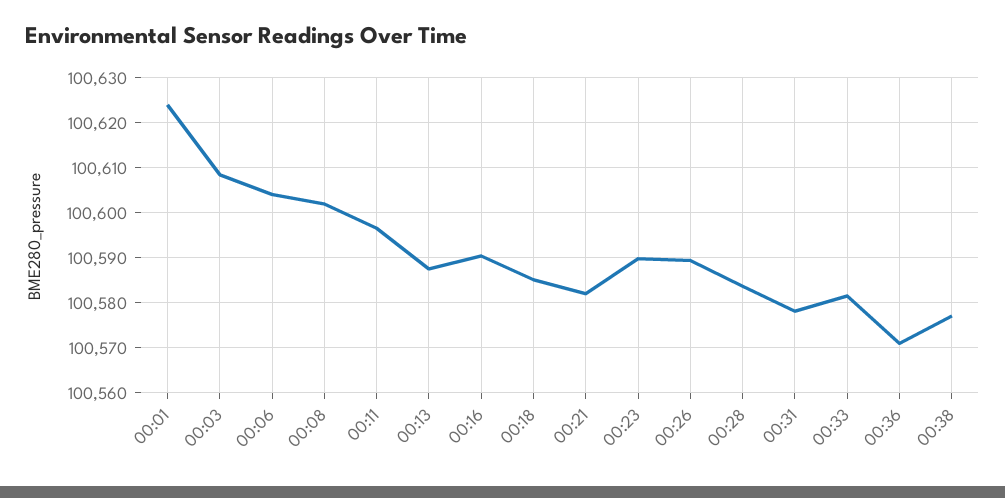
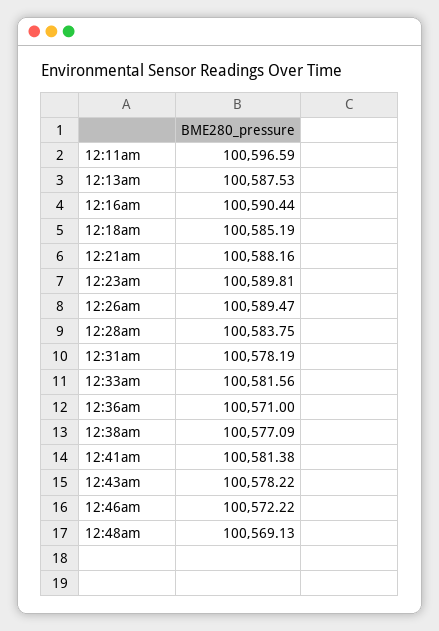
00:01: 100624 -> none
00:03: 100608 -> none
00:06: 100604 -> none
00:08: 100602 -> none
00:21: 100582 -> 100588.16
12:41am: none -> 100581.38
12:43am: none -> 100578.22
12:46am: none -> 100572.22
12:48am: none -> 100569.13

